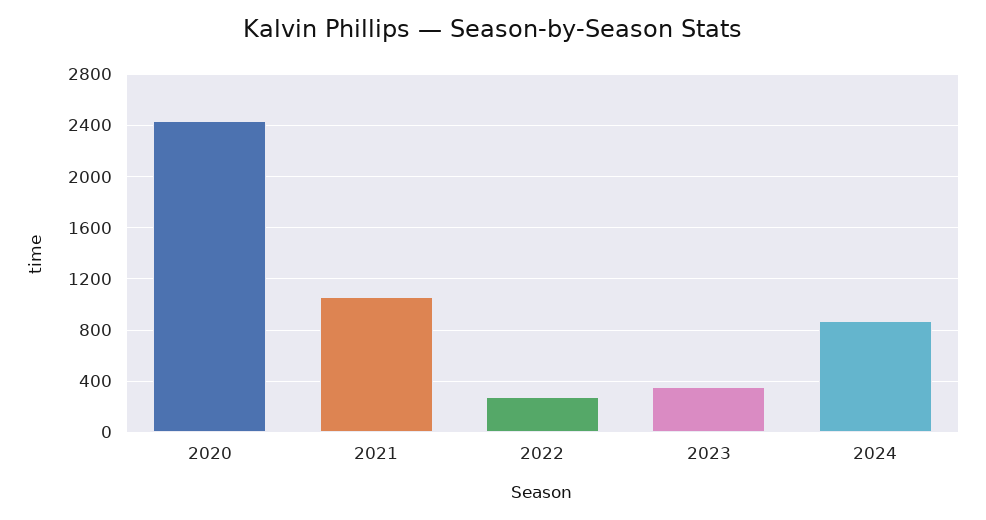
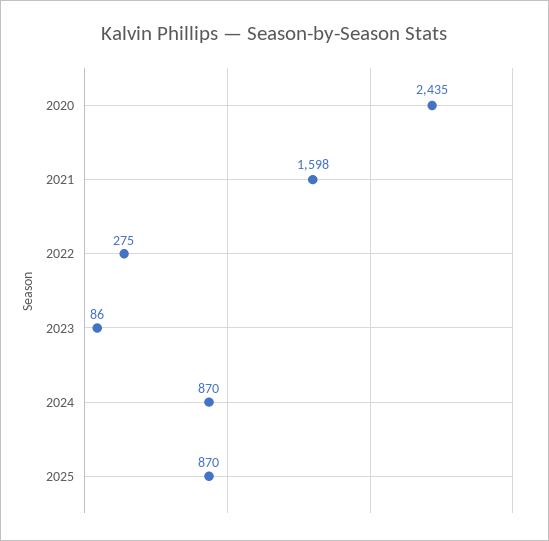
2021: 1050 -> 1598
2023: 350 -> 86
2025: none -> 870

